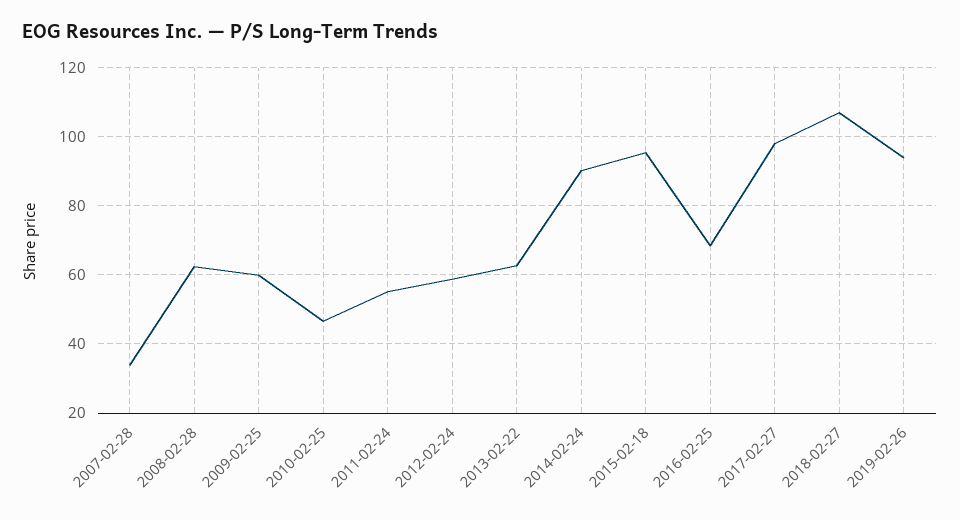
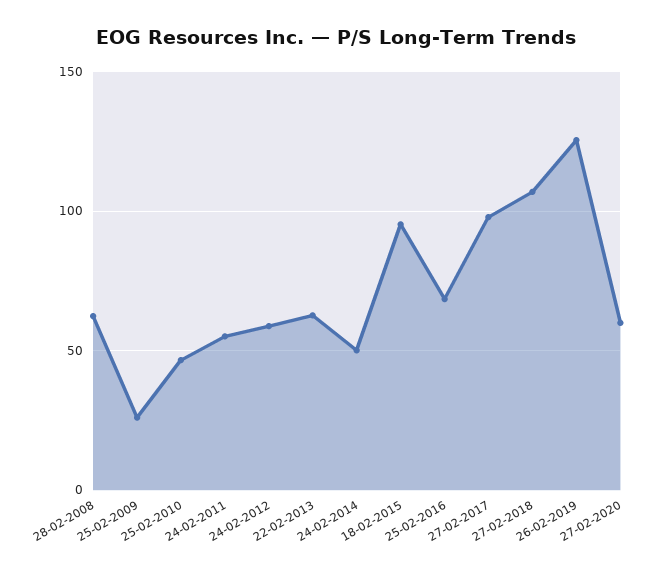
2007-02-28: 34 -> none
2009-02-25: 60 -> 25
2014-02-24: 90 -> 50
2019-02-26: 94 -> 125
27-02-2020: none -> 60

